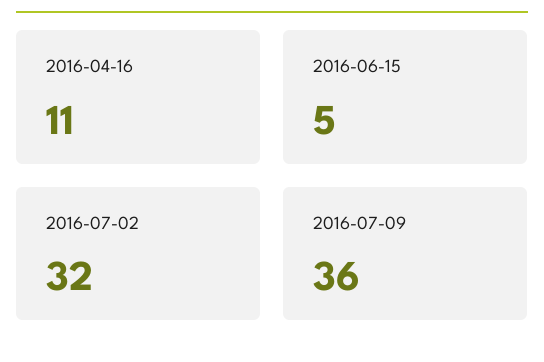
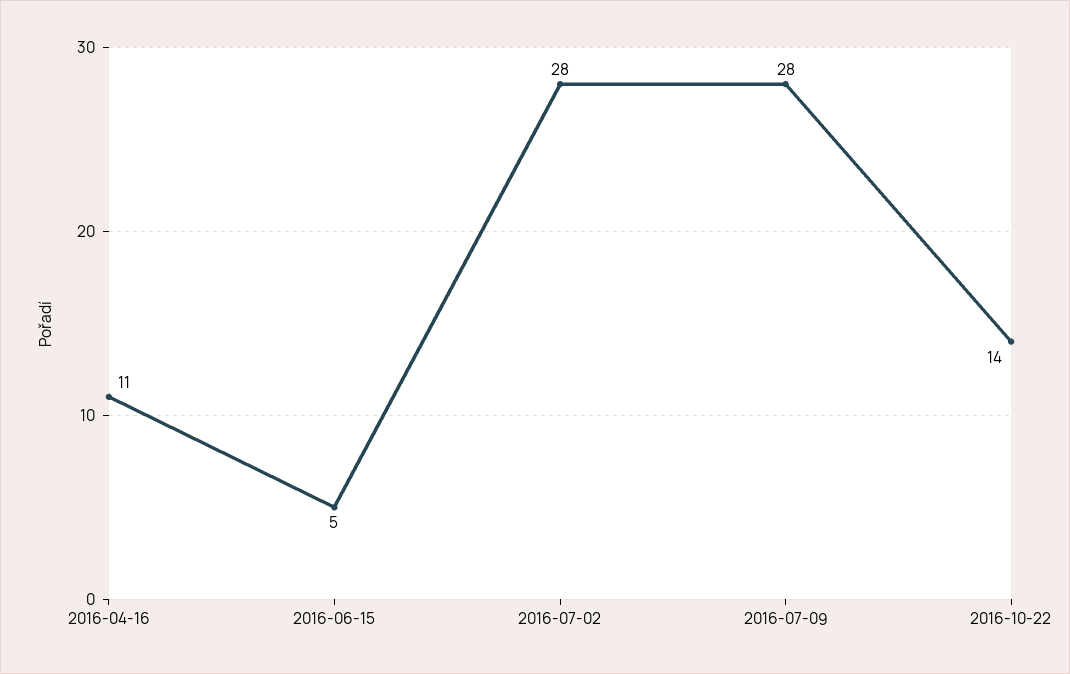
2016-07-02: 32 -> 28
2016-07-09: 36 -> 28
2016-10-22: none -> 14

